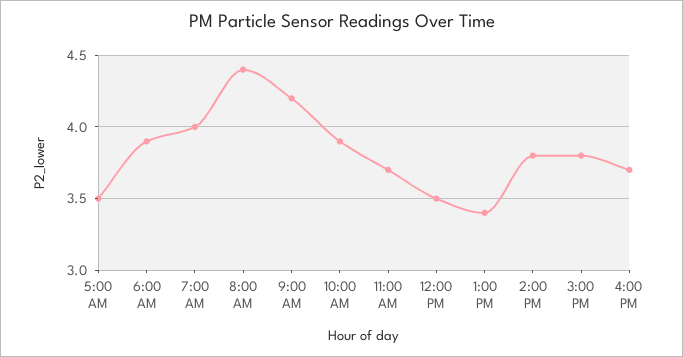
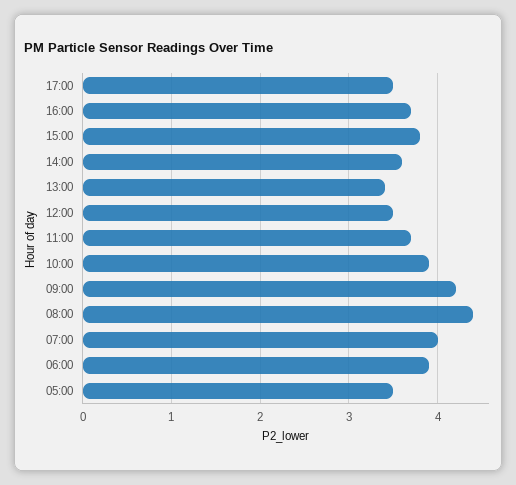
2:00 PM: 3.8 -> 3.6
17:00: none -> 3.5

